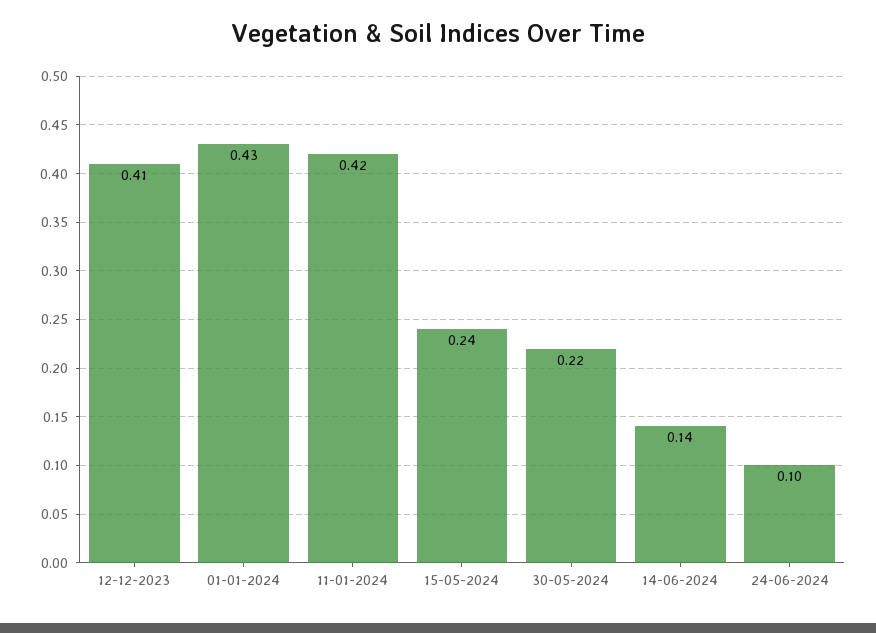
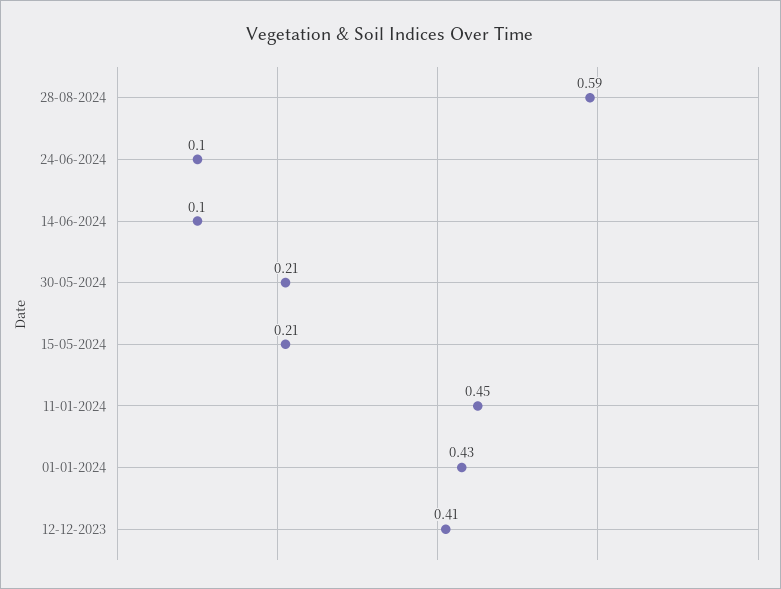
11-01-2024: 0.42 -> 0.45
15-05-2024: 0.24 -> 0.21
30-05-2024: 0.22 -> 0.21
14-06-2024: 0.14 -> 0.1
28-08-2024: none -> 0.59

